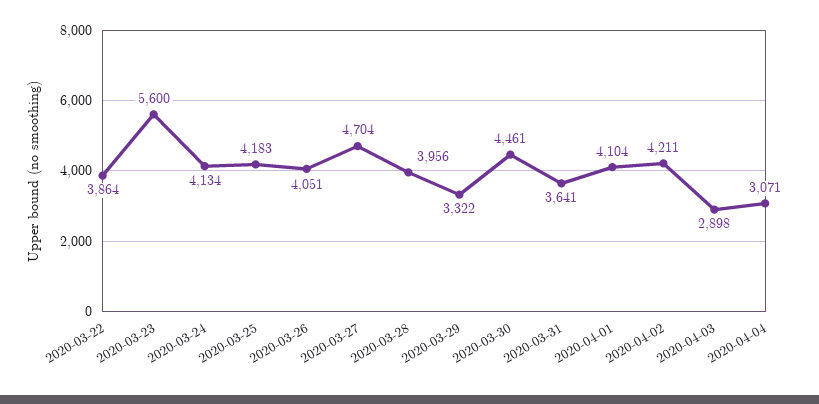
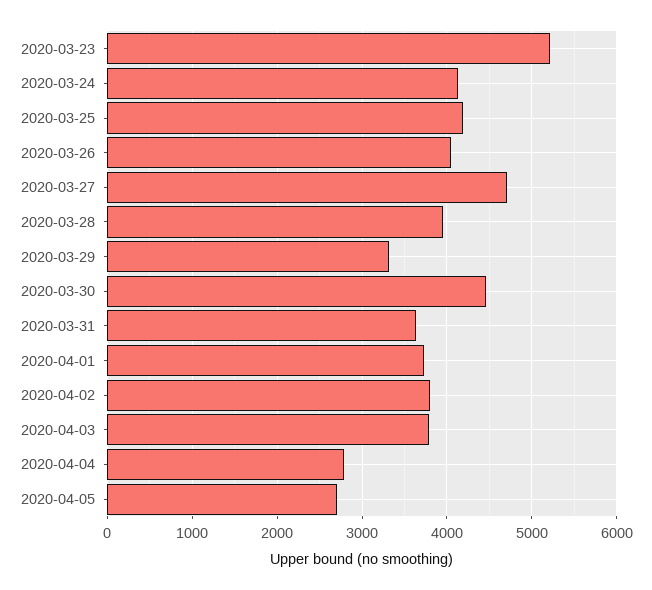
2020-03-22: 3864 -> none
2020-03-23: 5600 -> 5200
2020-04-01: 4104 -> 3700
2020-04-02: 4211 -> 3800
2020-04-03: 2898 -> 3800
2020-04-04: 3071 -> 2800
2020-04-05: none -> 2700

